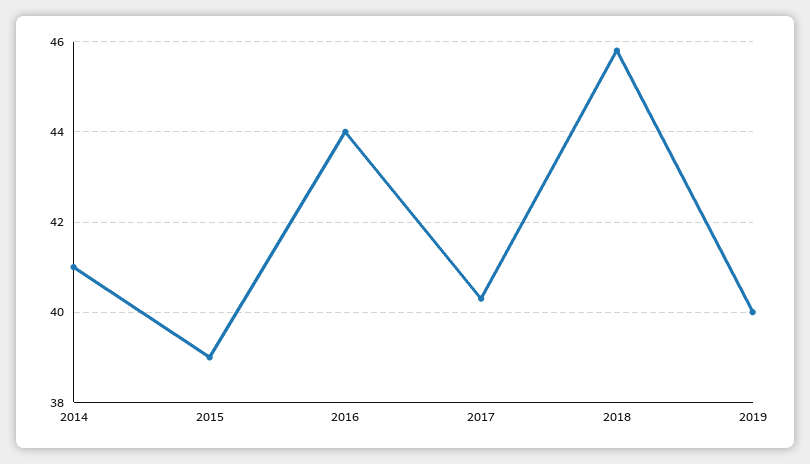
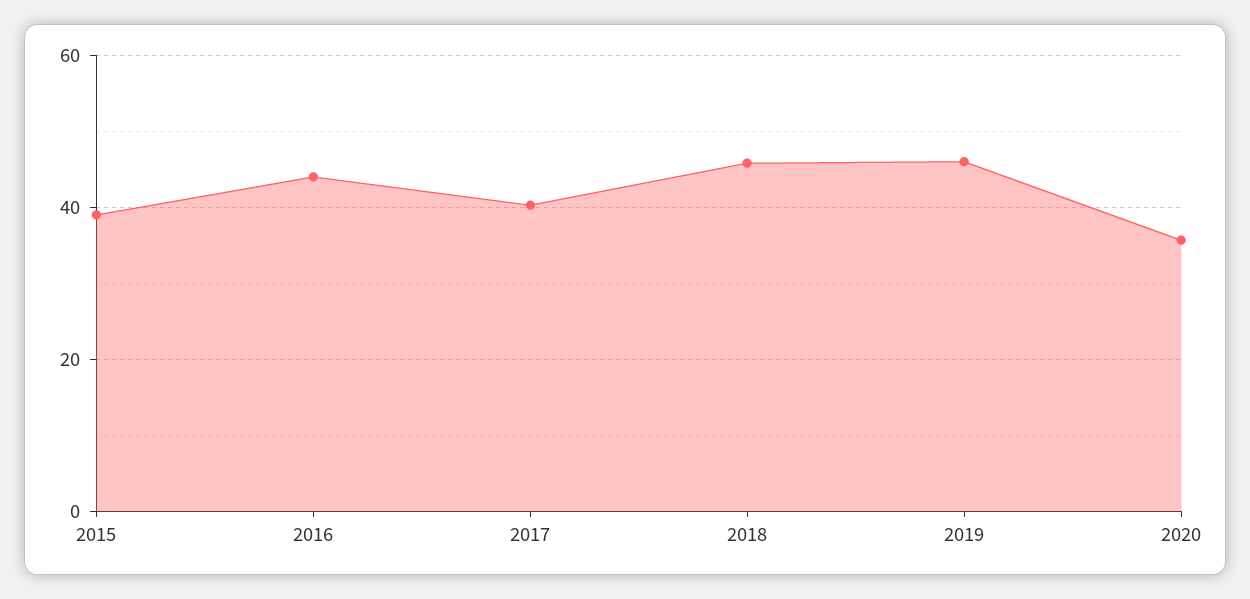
2014: 41 -> none
2019: 40 -> 46
2020: none -> 36

